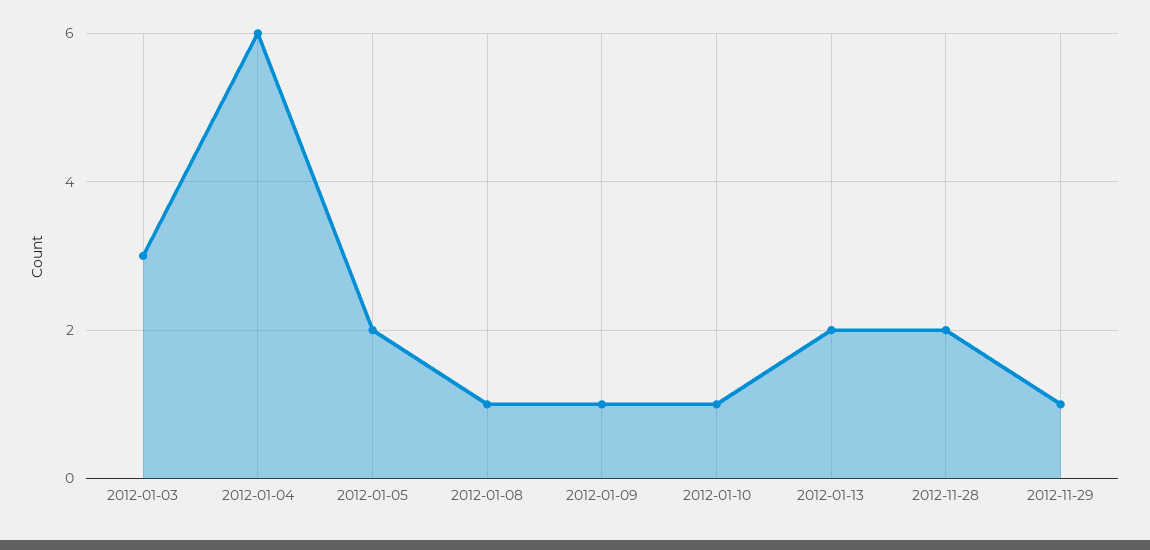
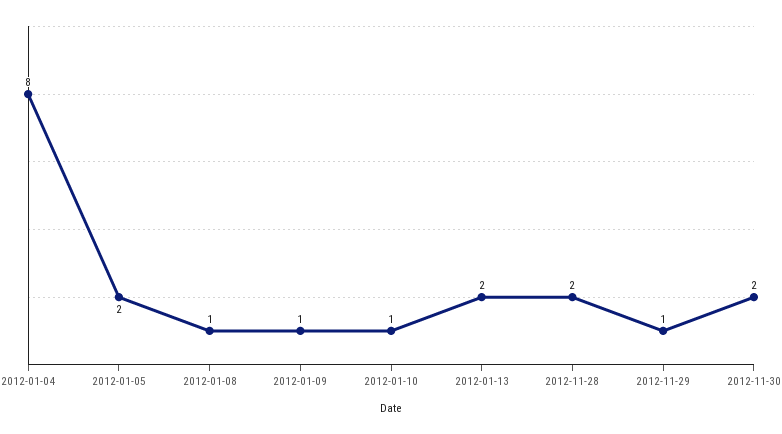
2012-01-03: 3 -> none
2012-01-04: 6 -> 8
2012-11-30: none -> 2

